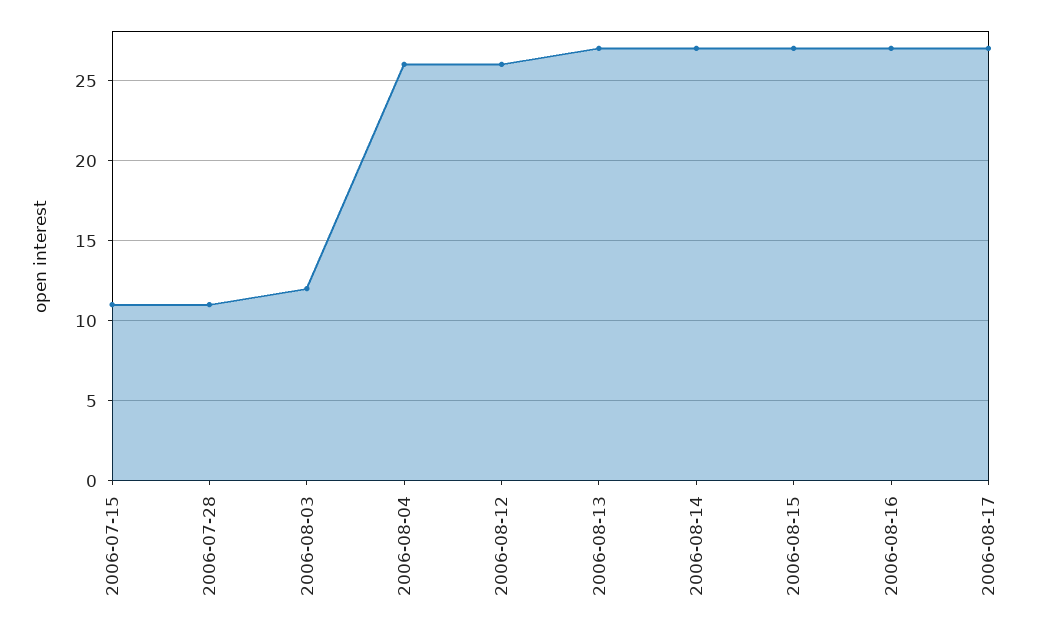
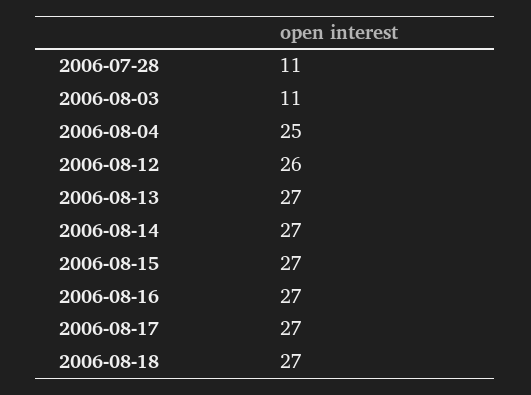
2006-07-15: 11 -> none
2006-08-03: 12 -> 11
2006-08-04: 26 -> 25
2006-08-18: none -> 27

